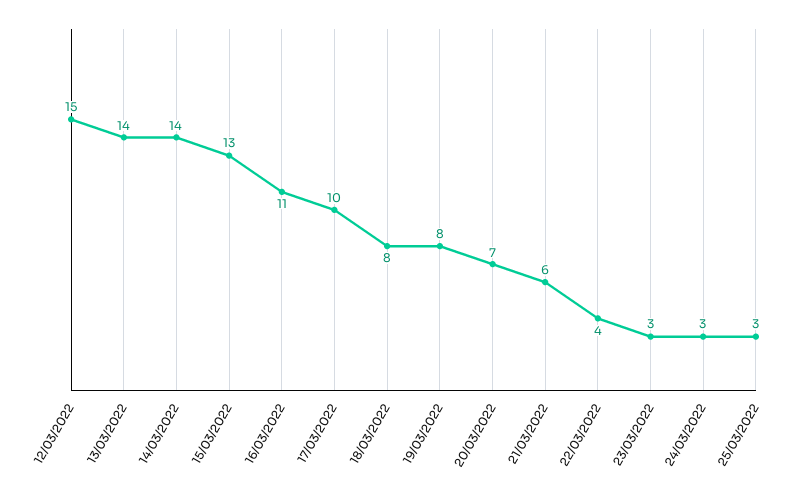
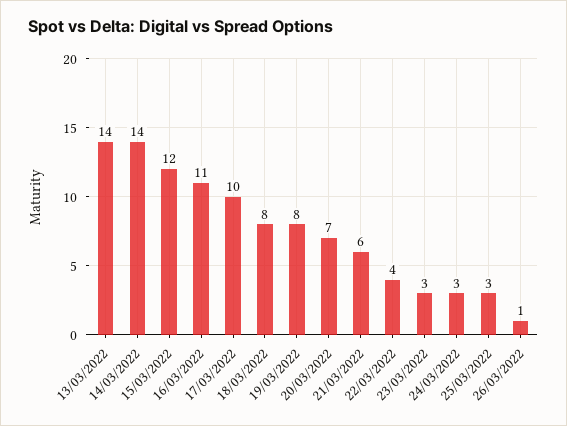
12/03/2022: 15 -> none
15/03/2022: 13 -> 12
26/03/2022: none -> 1

